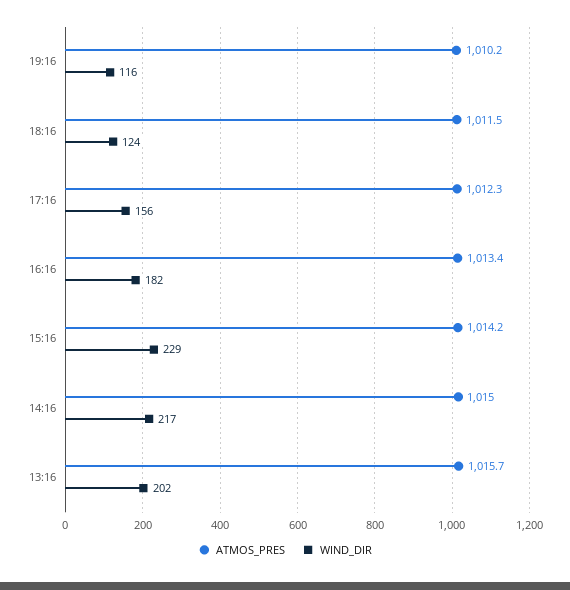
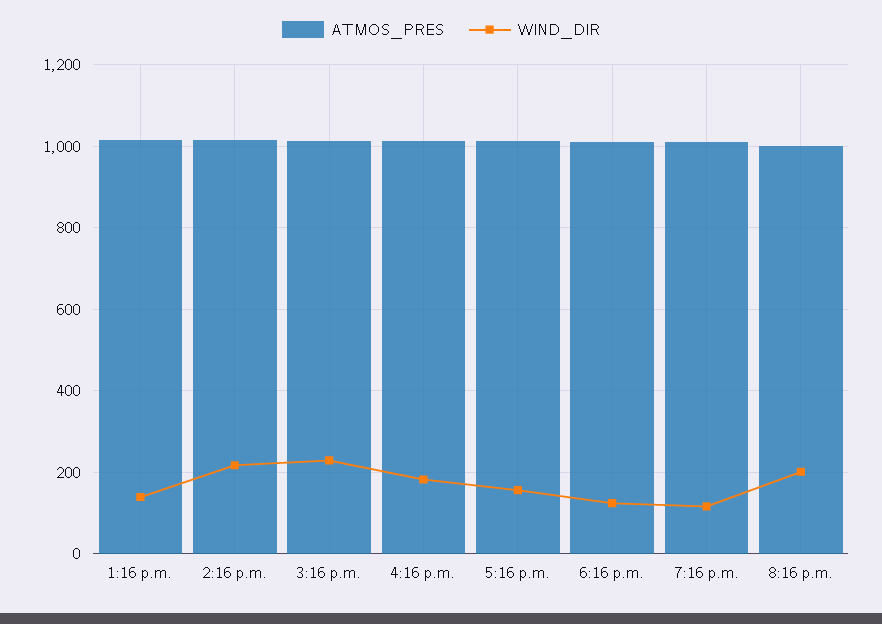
WIND_DIR, 13:16: 202 -> 140
ATMOS_PRES, 8:16 p.m.: none -> 1000
WIND_DIR, 8:16 p.m.: none -> 200

